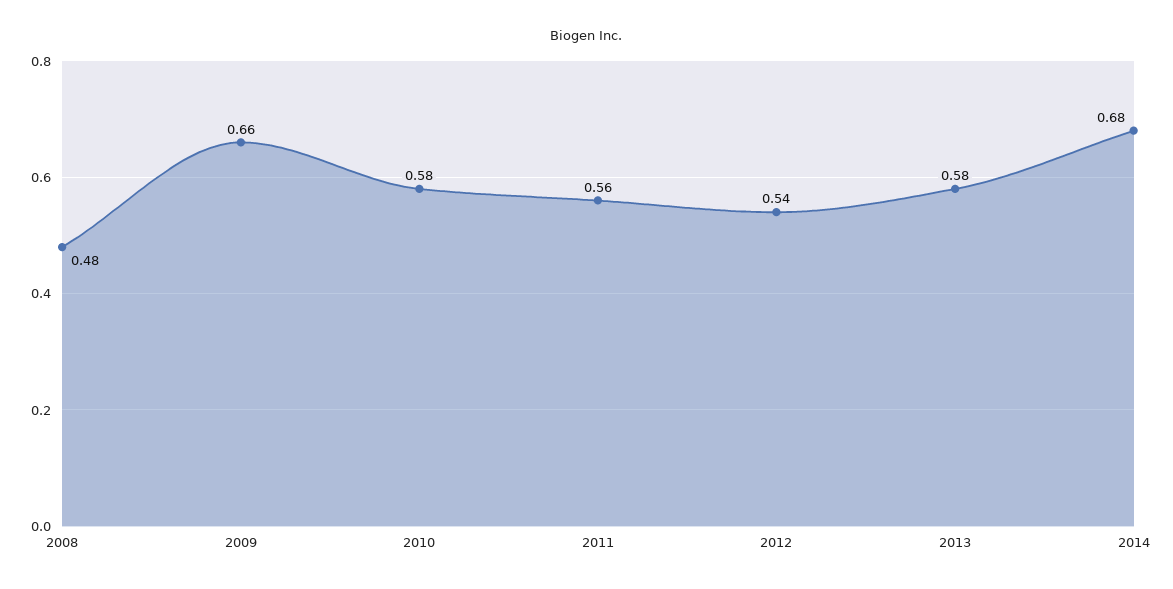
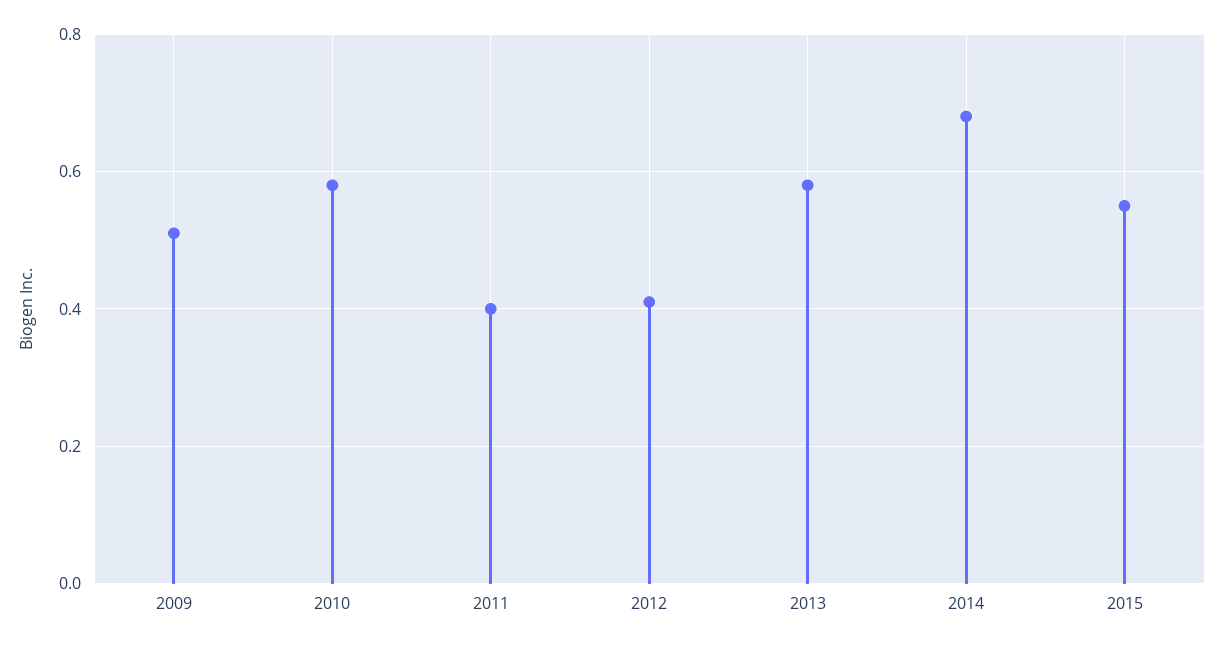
2008: 0.48 -> none
2009: 0.66 -> 0.5
2011: 0.56 -> 0.4
2012: 0.54 -> 0.4
2015: none -> 0.55

